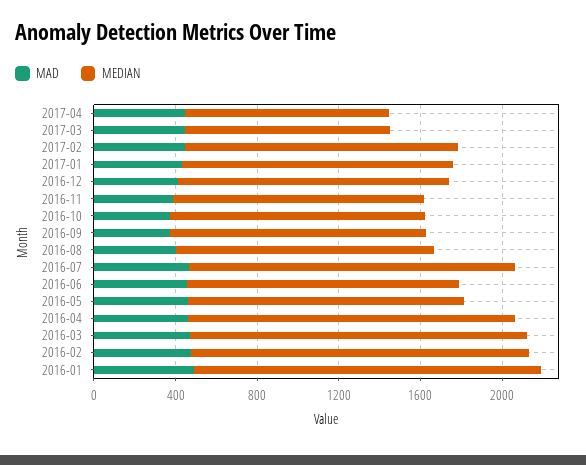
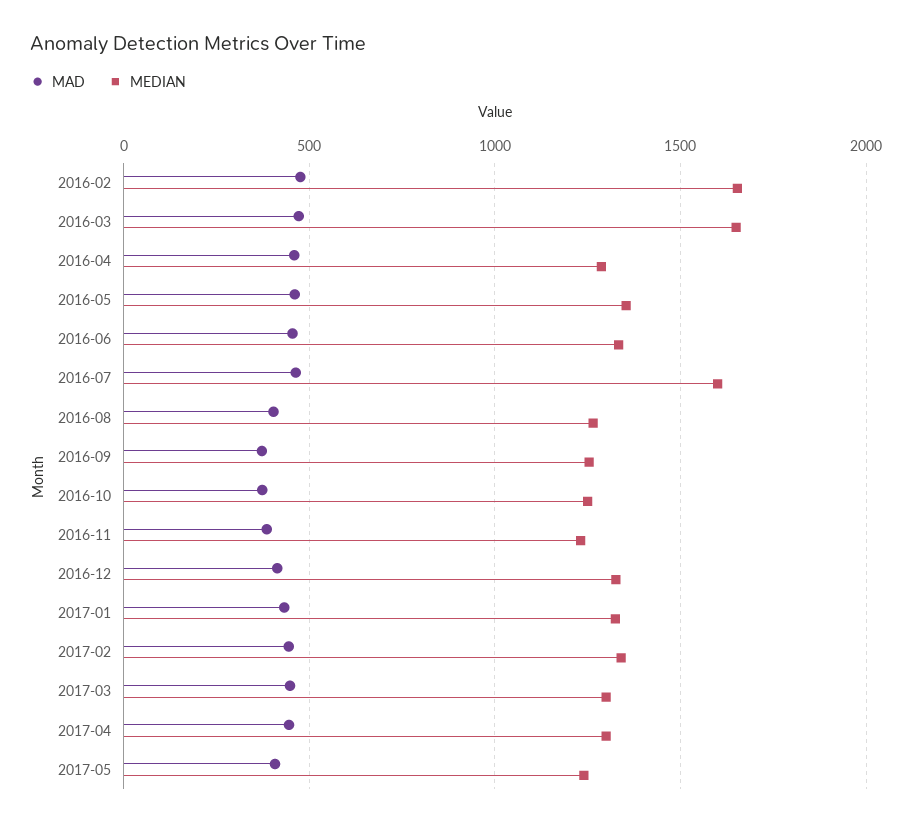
MEDIAN, 2017-04: 1000 -> 1300
MEDIAN, 2017-03: 1000 -> 1300
MEDIAN, 2016-04: 1600 -> 1300
MAD, 2016-01: 500 -> none
MEDIAN, 2016-01: 1700 -> none
MAD, 2017-05: none -> 400
MEDIAN, 2017-05: none -> 1250

